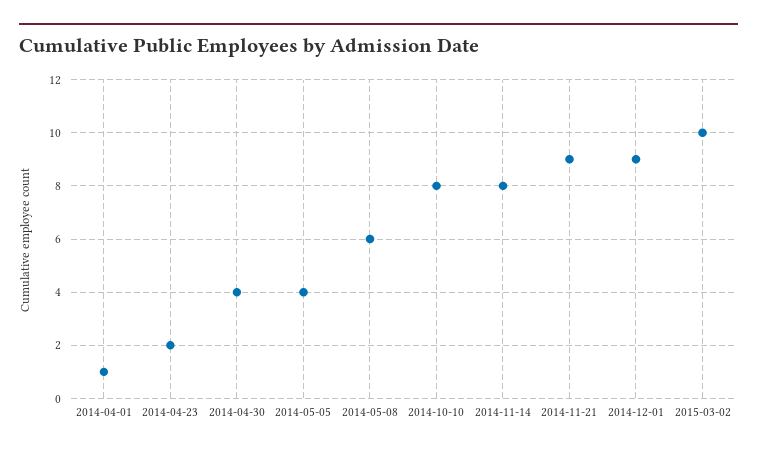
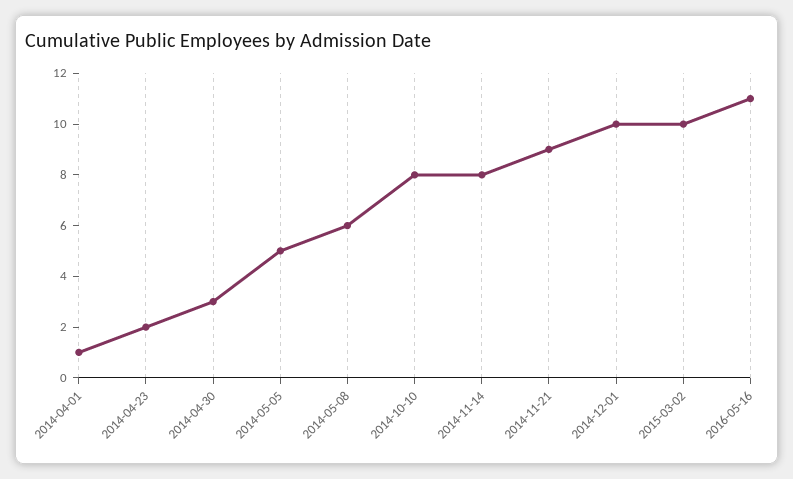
2014-04-30: 4 -> 3
2014-05-05: 4 -> 5
2014-12-01: 9 -> 10
2016-05-16: none -> 11

